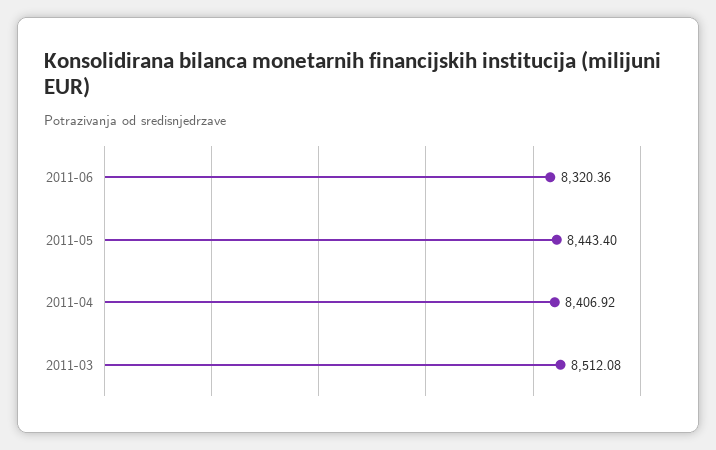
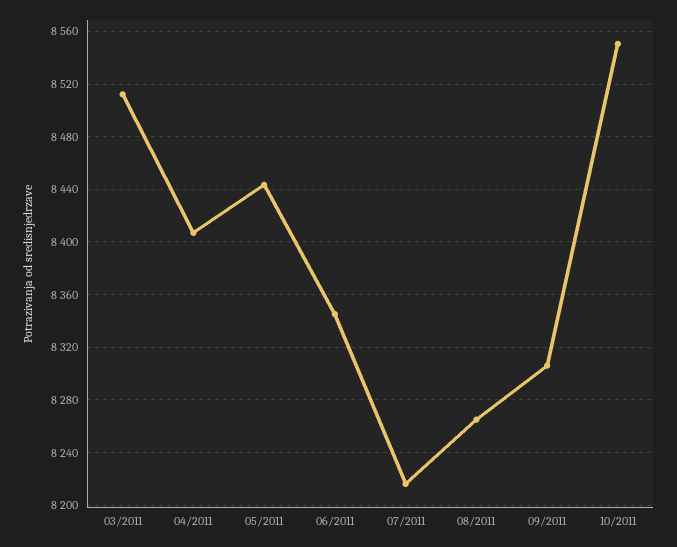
2011-06: 8320.36 -> 8345
07/2011: none -> 8215
08/2011: none -> 8265
09/2011: none -> 8305
10/2011: none -> 8550

